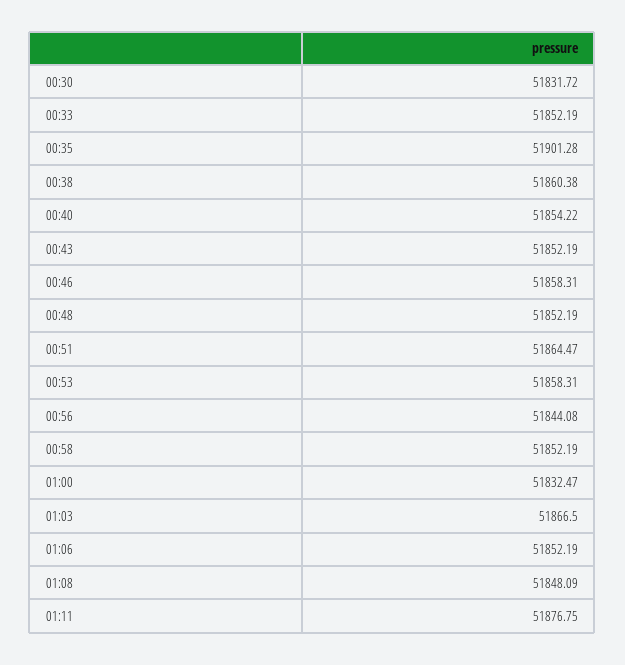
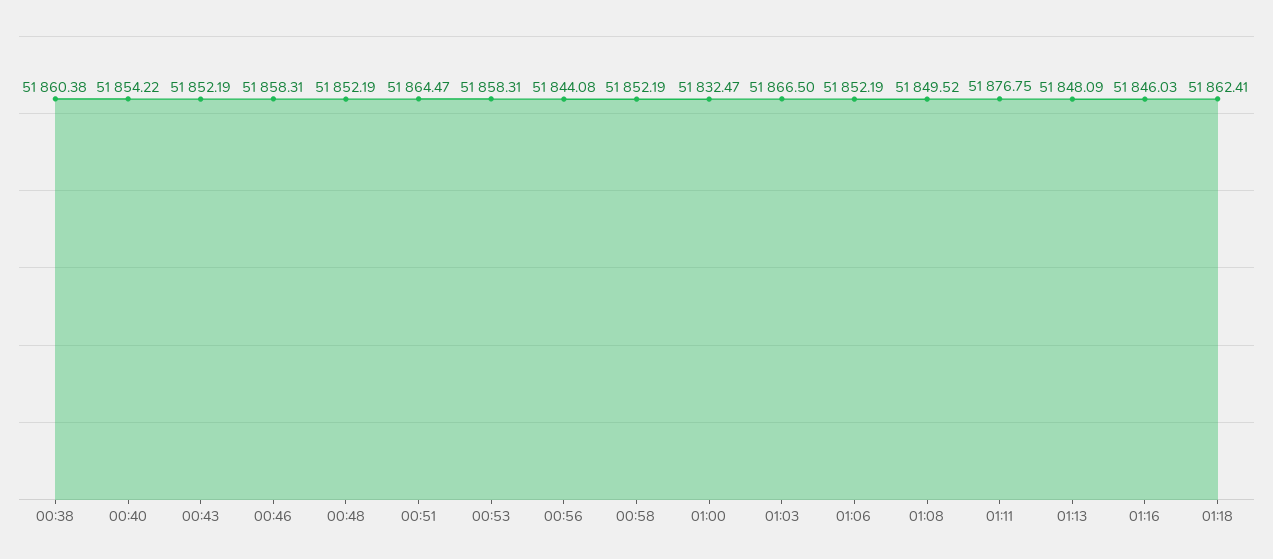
00:30: 51831.72 -> none
00:33: 51852.19 -> none
00:35: 51901.28 -> none
01:08: 51848.09 -> 51849.52
01:13: none -> 51848.09
01:16: none -> 51846.03
01:18: none -> 51862.41

